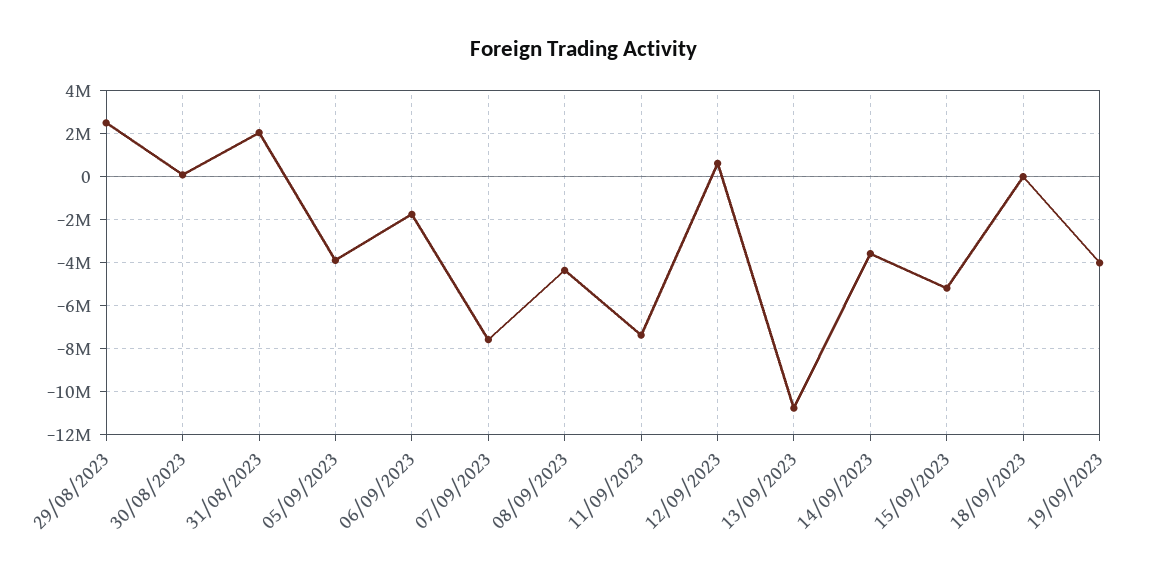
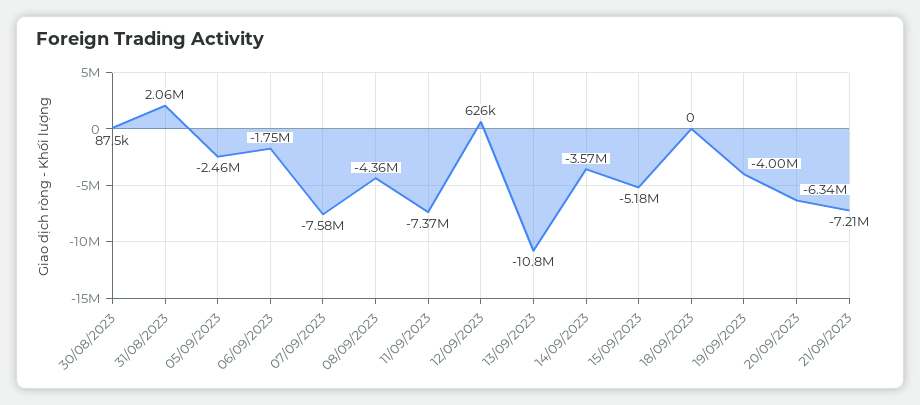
29/08/2023: 2500000 -> none
05/09/2023: -4000000 -> -2460000
20/09/2023: none -> -6340000
21/09/2023: none -> -7210000

